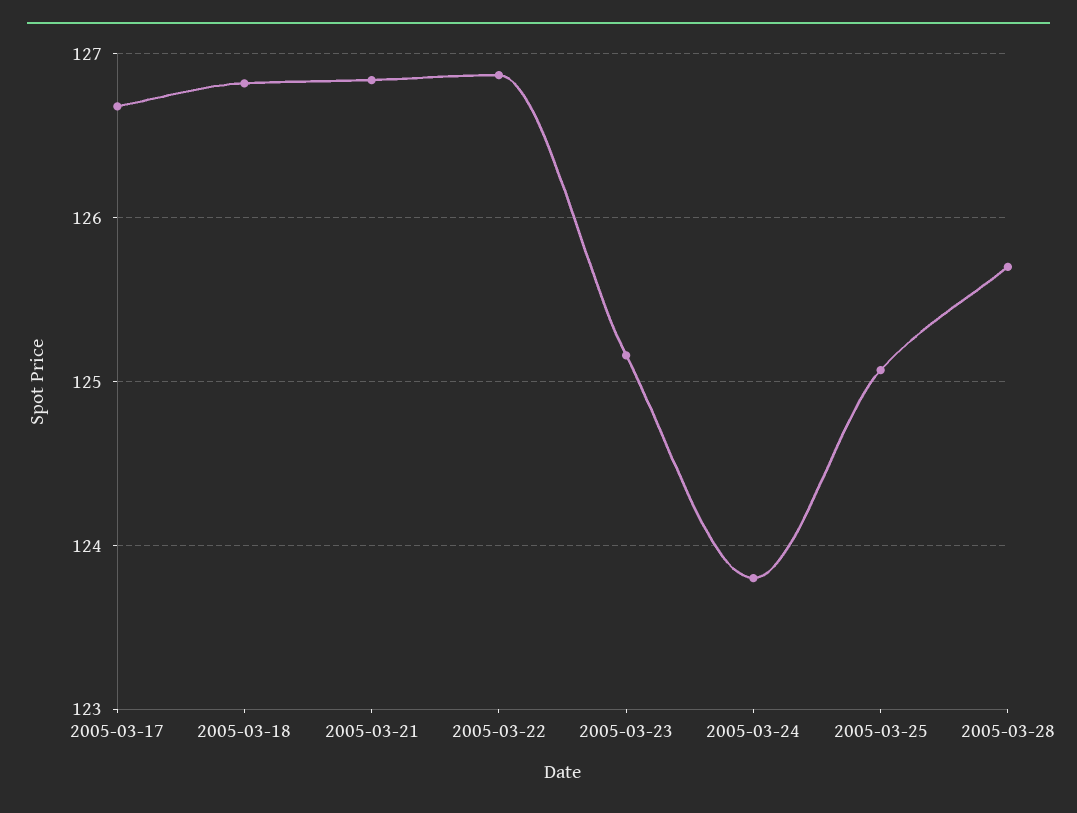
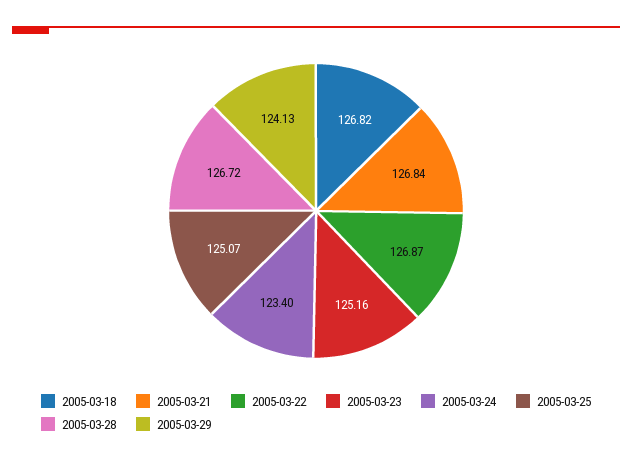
2005-03-17: 126.7 -> none
2005-03-24: 123.8 -> 123.4
2005-03-28: 125.7 -> 126.72
2005-03-29: none -> 124.13

